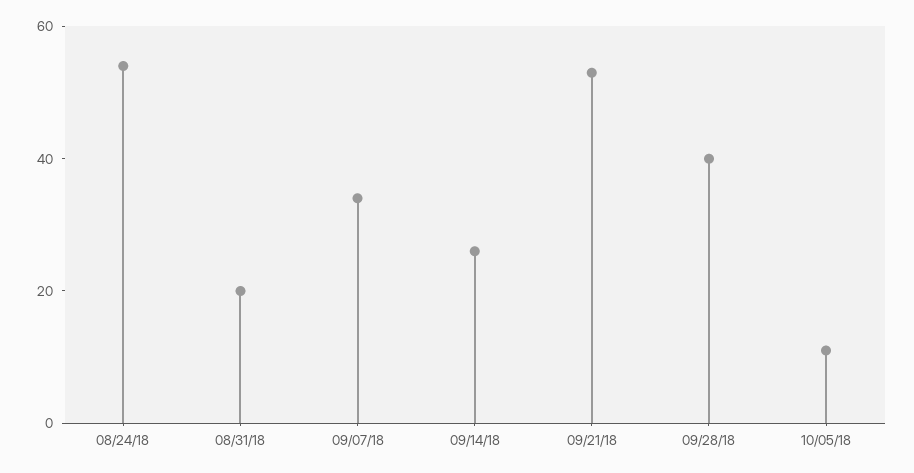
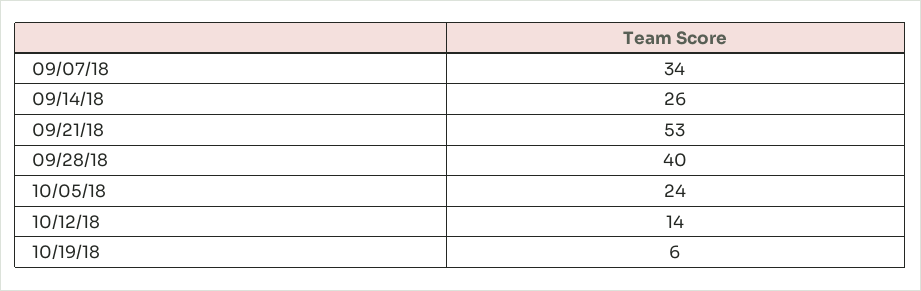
08/24/18: 55 -> none
08/31/18: 20 -> none
10/05/18: 10 -> 24
10/12/18: none -> 14
10/19/18: none -> 6

